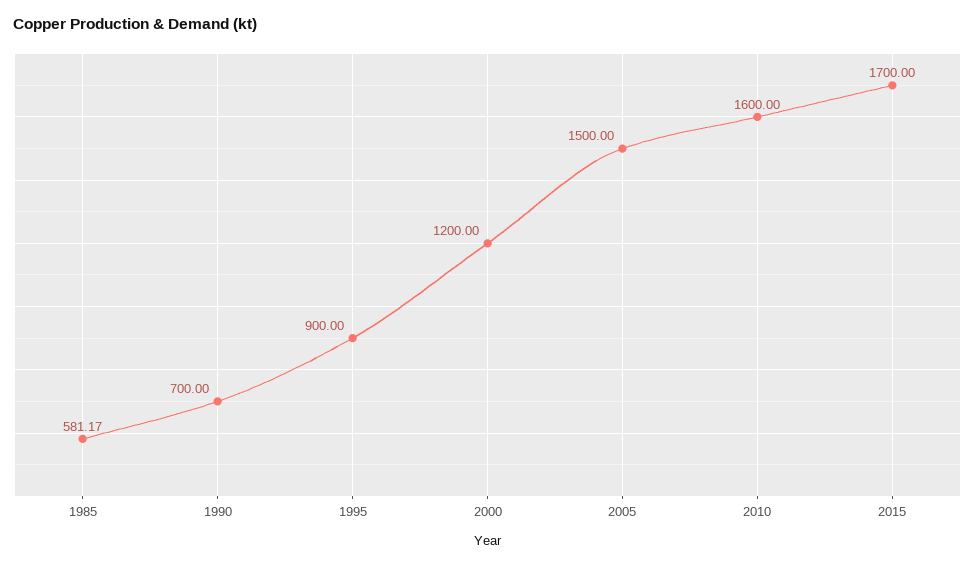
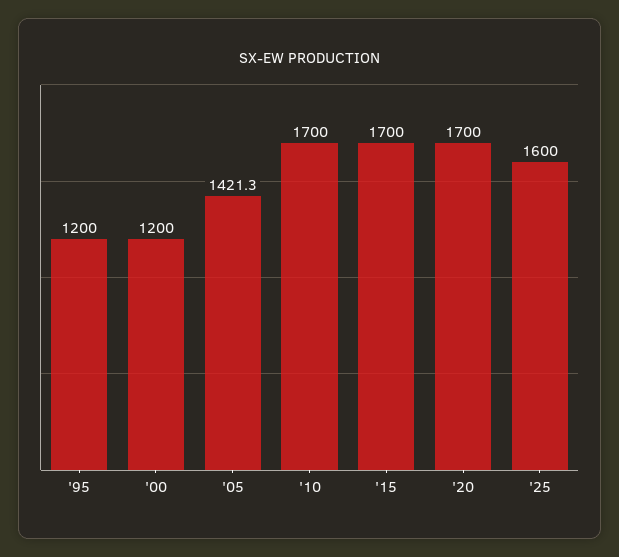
1985: 581.17 -> none
1990: 700 -> none
1995: 900 -> 1200
2005: 1500 -> 1421.3
2010: 1600 -> 1700
'20: none -> 1700
'25: none -> 1600

